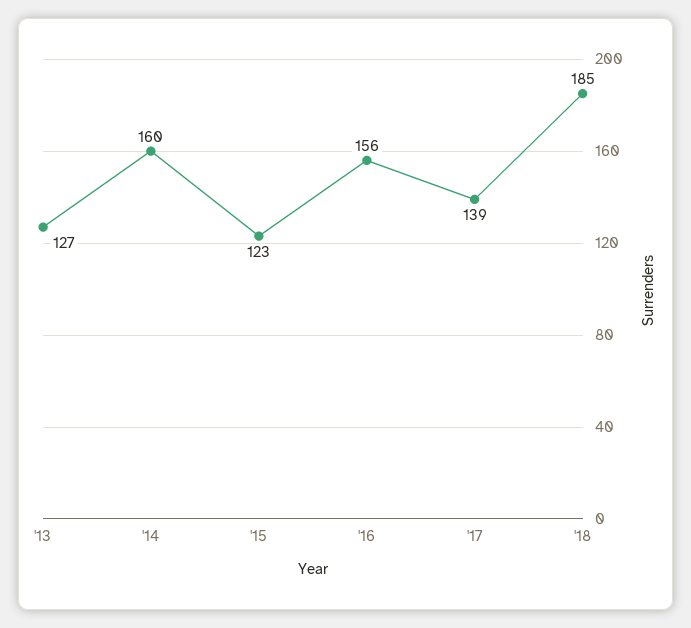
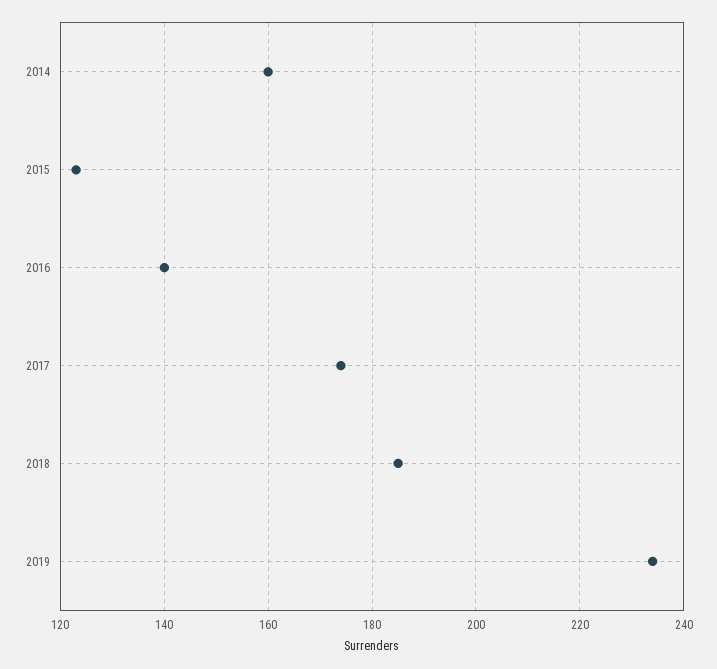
'13: 127 -> none
'16: 156 -> 140
'17: 139 -> 175
2019: none -> 235

